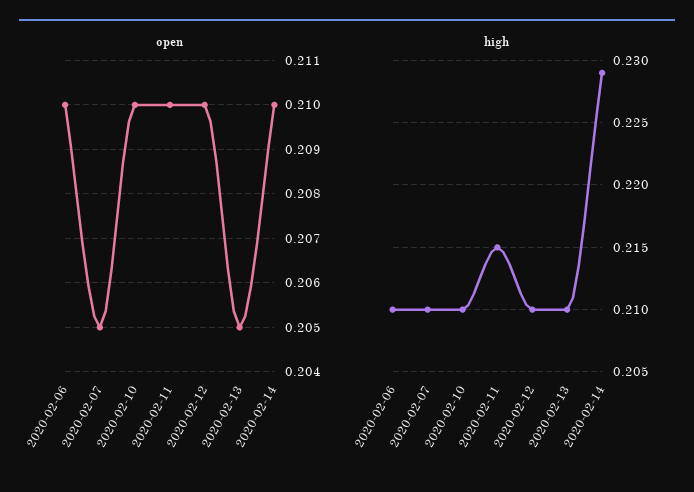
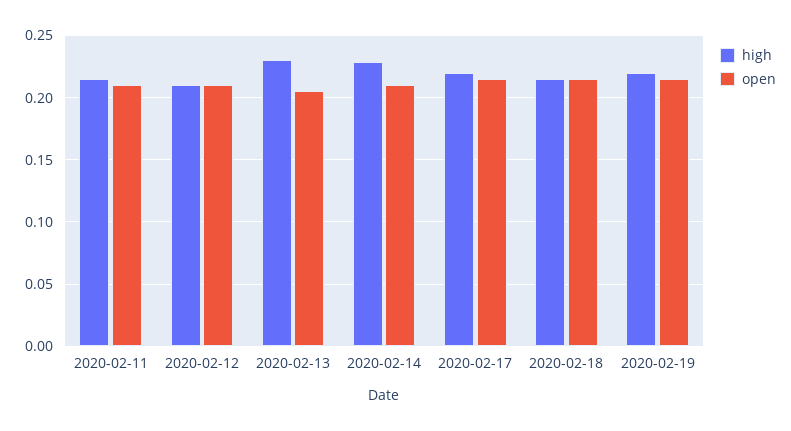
open, 2020-02-06: 0.21 -> none
open, 2020-02-07: 0.205 -> none
open, 2020-02-10: 0.21 -> none
high, 2020-02-06: 0.21 -> none
high, 2020-02-07: 0.21 -> none
high, 2020-02-10: 0.21 -> none
high, 2020-02-13: 0.21 -> 0.23
high, 2020-02-17: none -> 0.22
open, 2020-02-17: none -> 0.215
high, 2020-02-18: none -> 0.215
open, 2020-02-18: none -> 0.215
high, 2020-02-19: none -> 0.22
open, 2020-02-19: none -> 0.215

